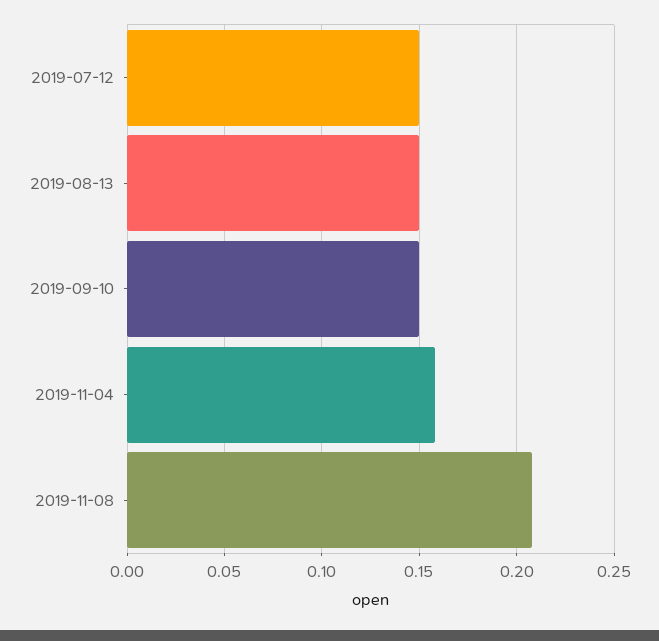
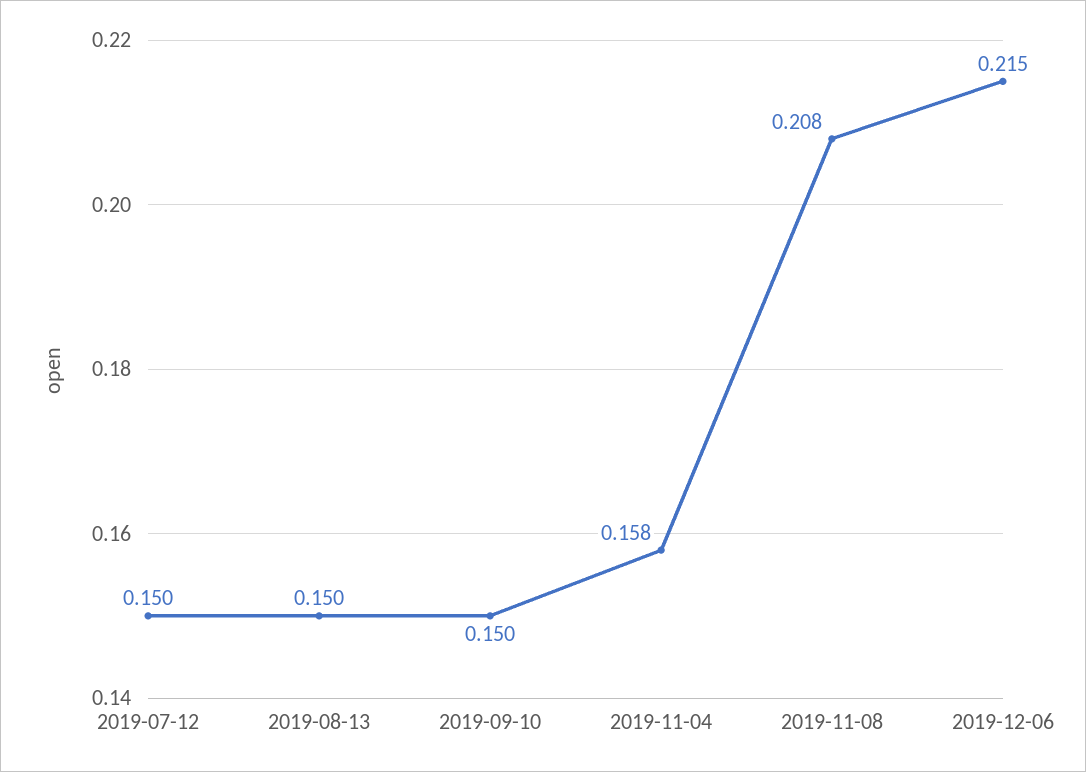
2019-12-06: none -> 0.215

